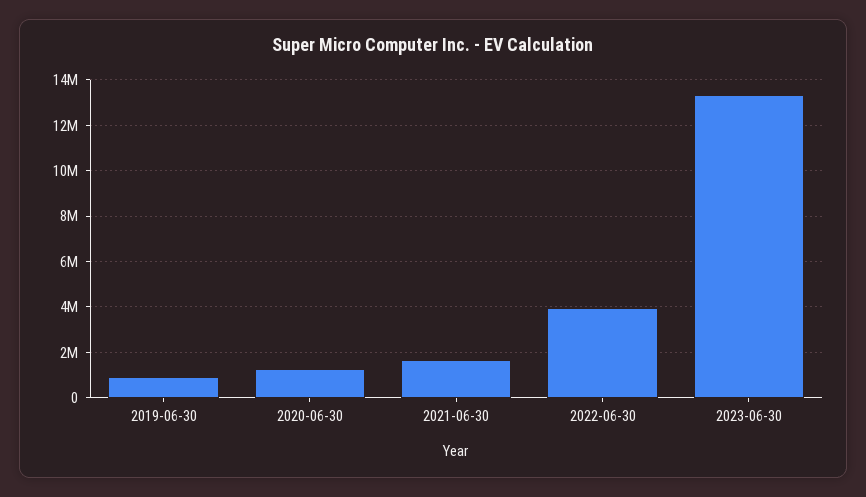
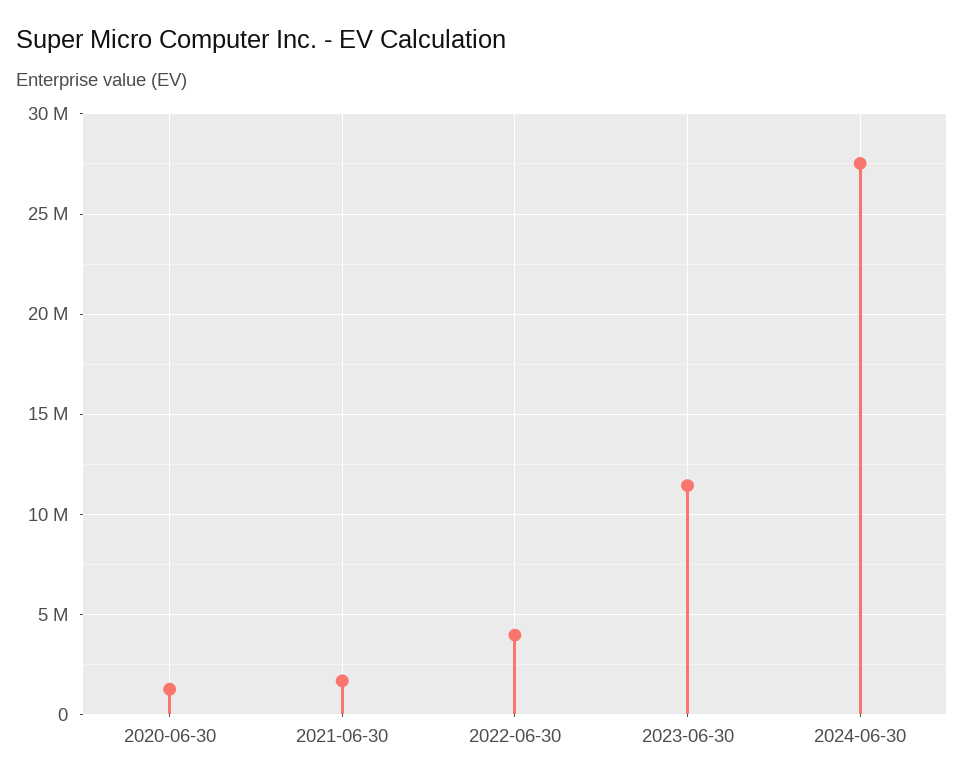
2019-06-30: 1000000 -> none
2023-06-30: 13500000 -> 11500000
2024-06-30: none -> 27500000

